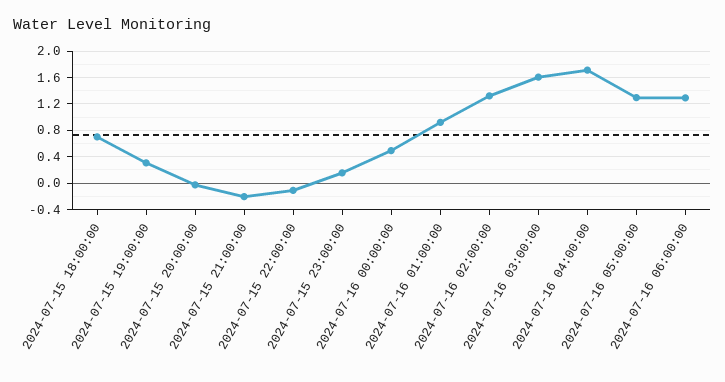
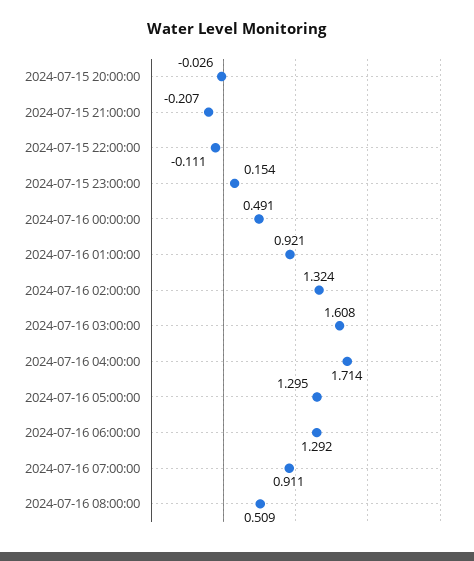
2024-07-15 18:00:00: 0.7 -> none
2024-07-15 19:00:00: 0.3 -> none
2024-07-16 07:00:00: none -> 0.911
2024-07-16 08:00:00: none -> 0.509

